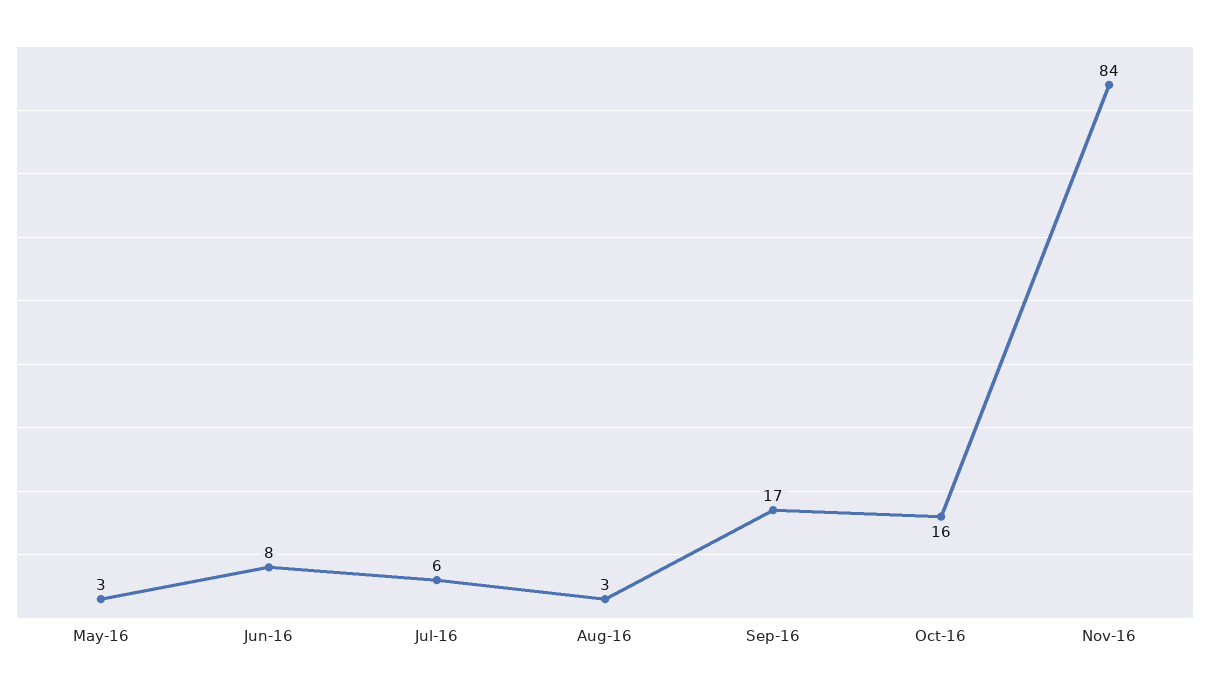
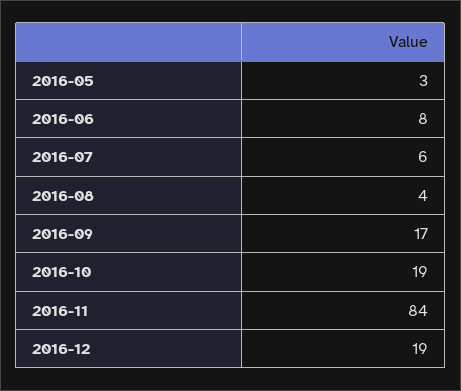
Aug-16: 3 -> 4
Oct-16: 16 -> 19
2016-12: none -> 19

